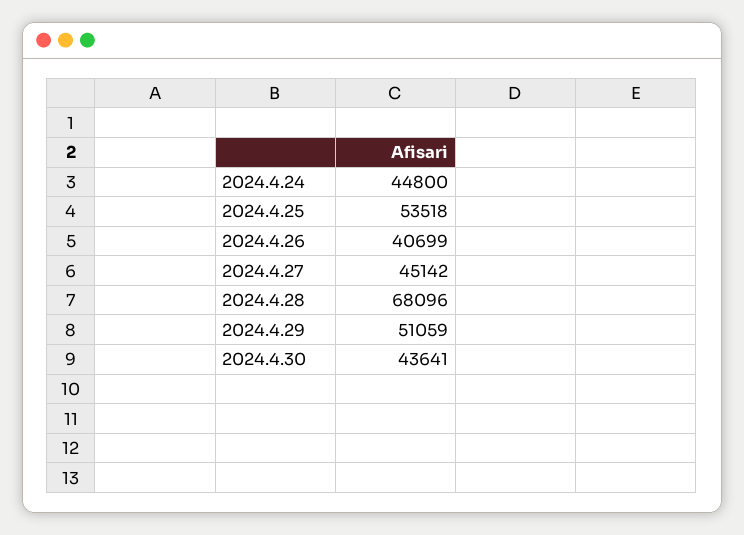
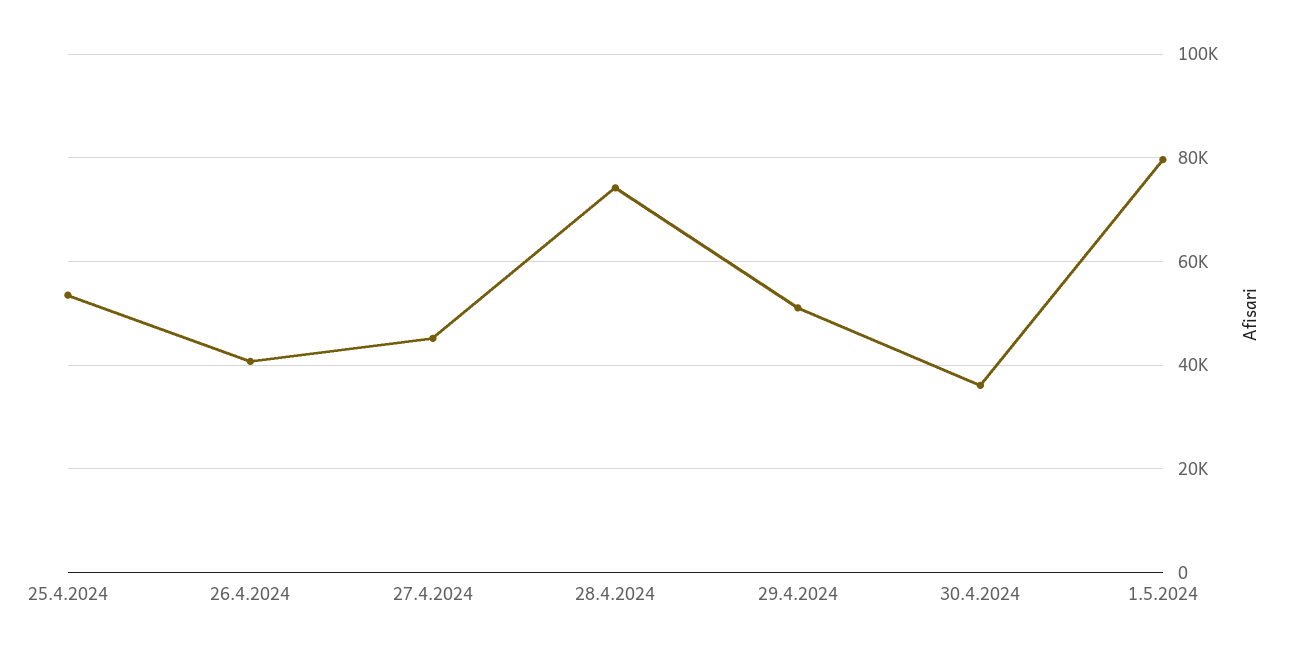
2024.4.24: 44800 -> none
2024.4.28: 68096 -> 74000
2024.4.30: 43641 -> 36000
1.5.2024: none -> 80000

